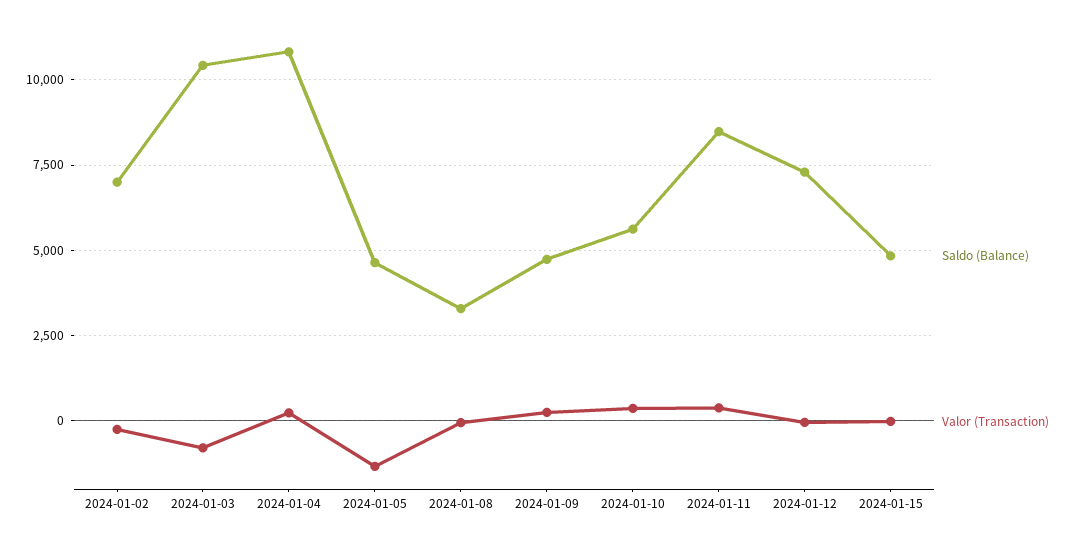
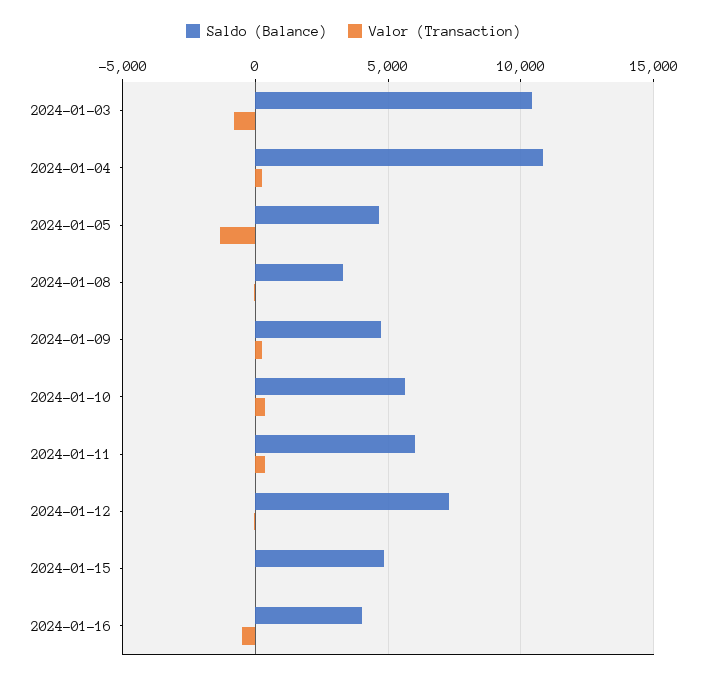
Saldo (Balance), 2024-01-02: 7000 -> none
Valor (Transaction), 2024-01-02: -250 -> none
Saldo (Balance), 2024-01-11: 8500 -> 6000
Saldo (Balance), 2024-01-16: none -> 4000
Valor (Transaction), 2024-01-16: none -> -500

